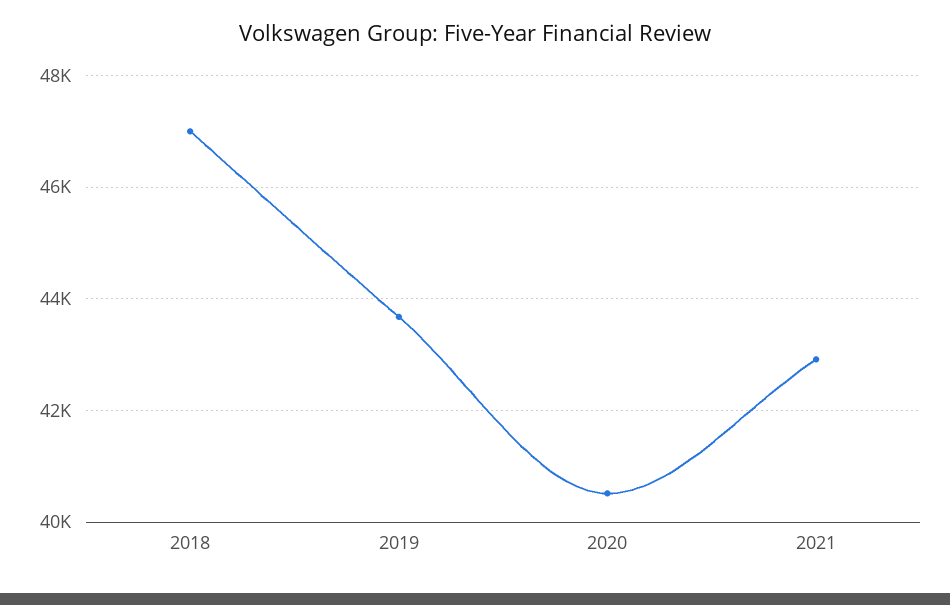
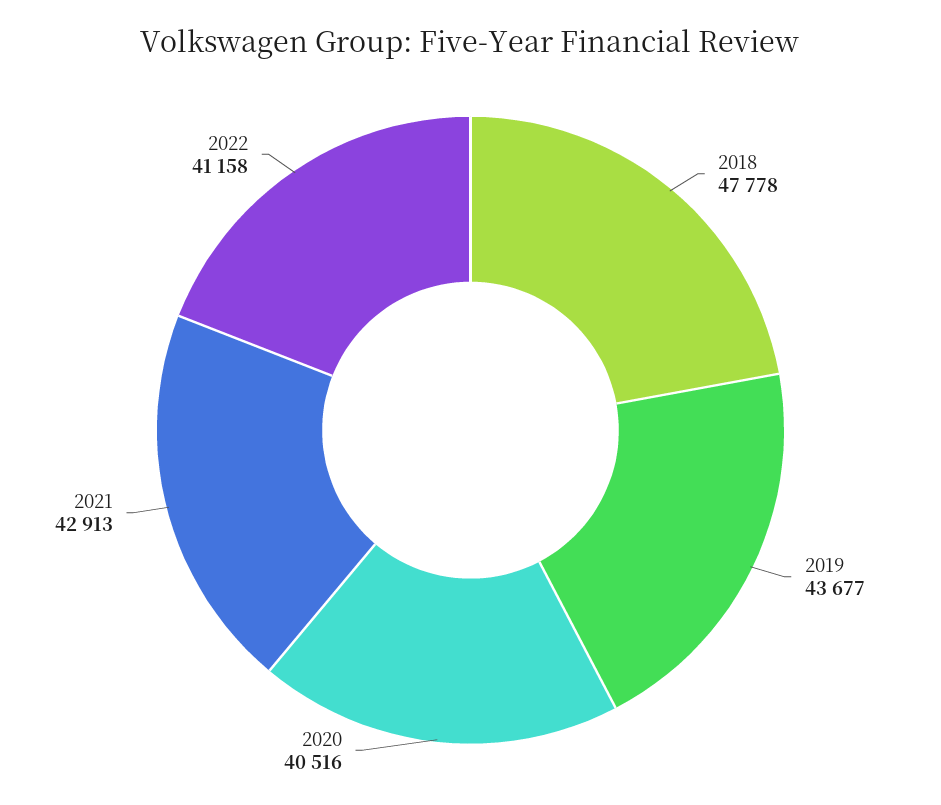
2018: 47000 -> 47778
2022: none -> 41158

